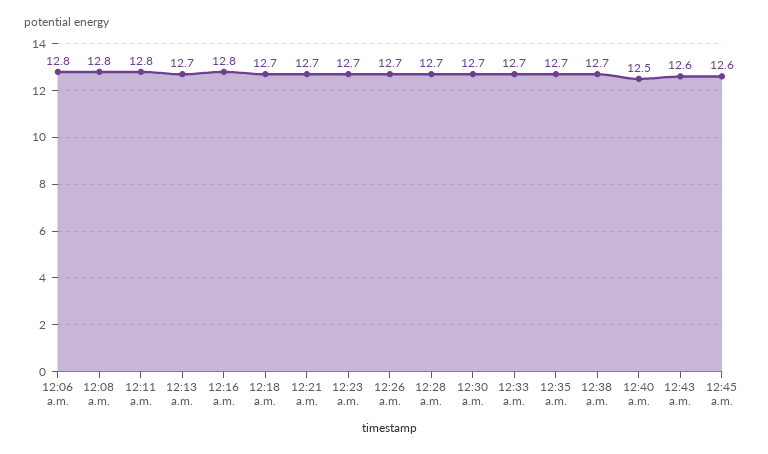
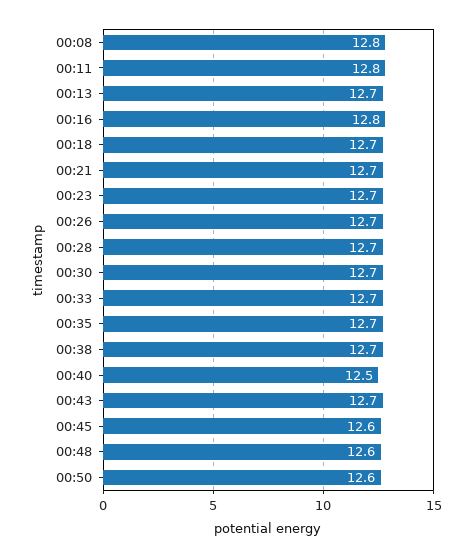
12:06 a.m.: 12.8 -> none
12:43 a.m.: 12.6 -> 12.7
00:48: none -> 12.6
00:50: none -> 12.6

